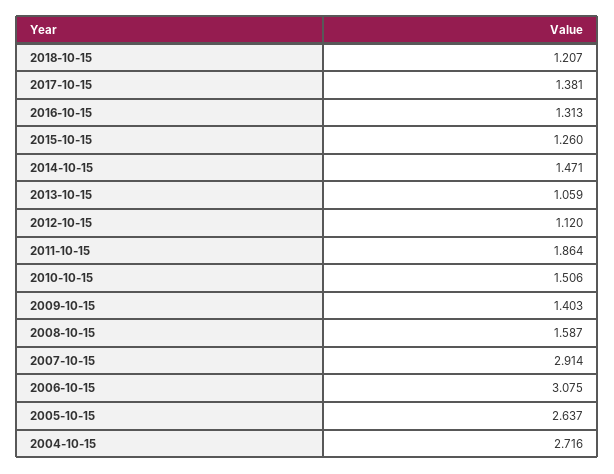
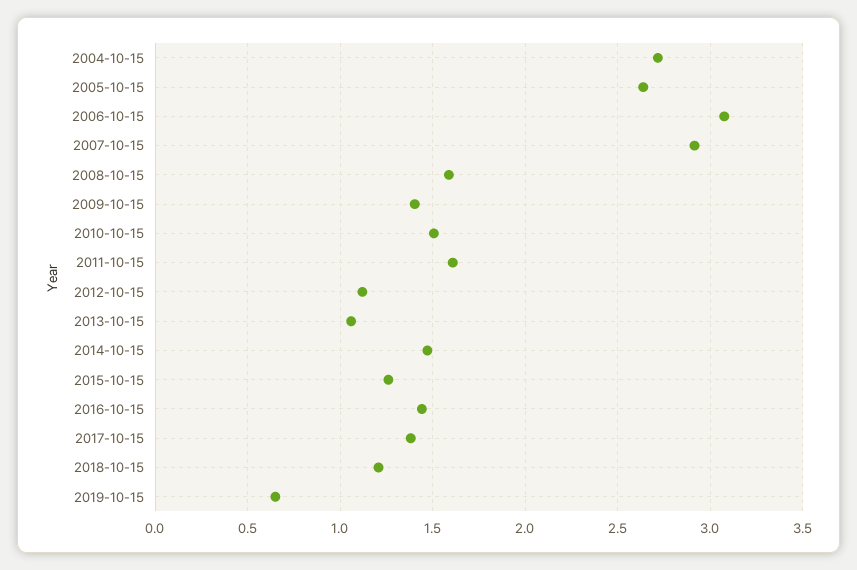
2016-10-15: 1.313 -> 1.45
2011-10-15: 1.864 -> 1.6
2019-10-15: none -> 0.65

